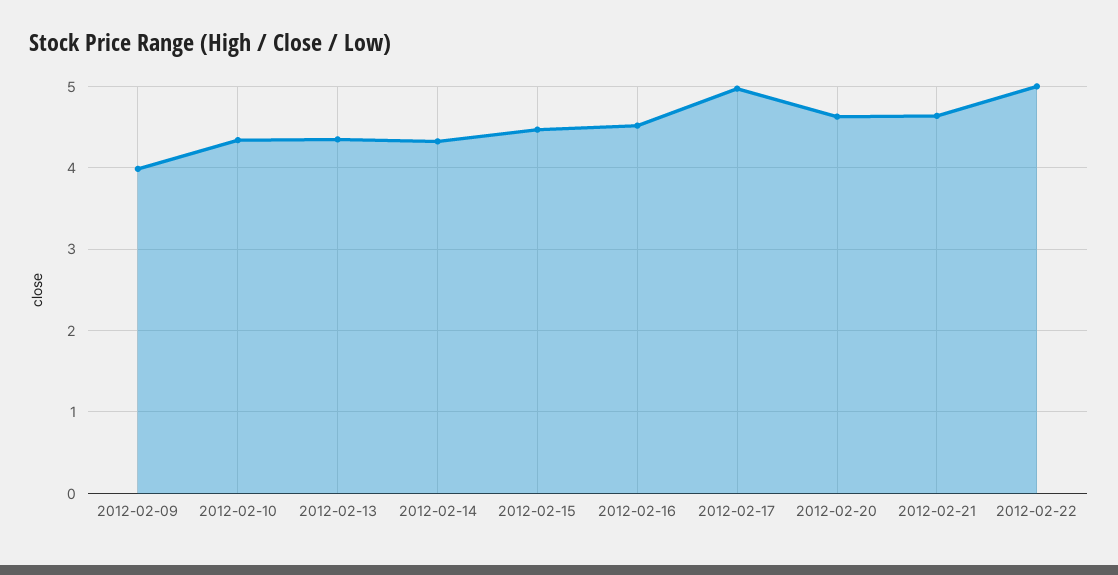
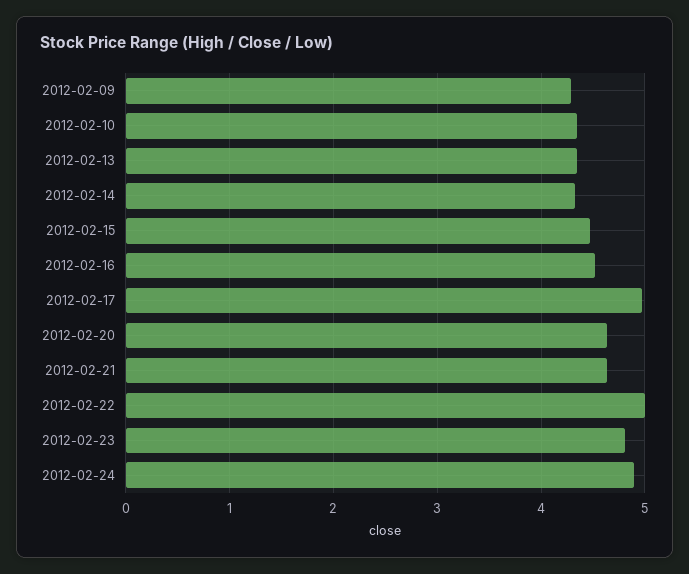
2012-02-09: 4 -> 4.3
2012-02-23: none -> 4.8
2012-02-24: none -> 4.9

